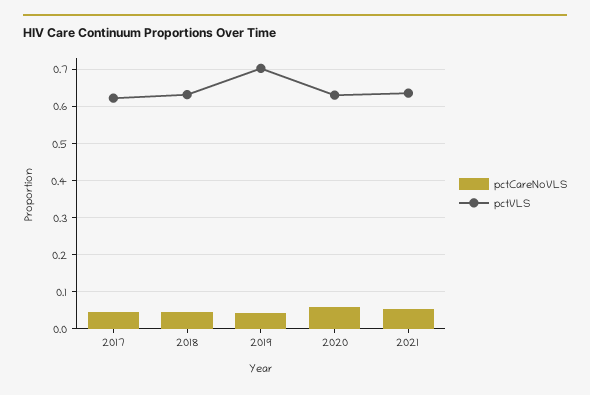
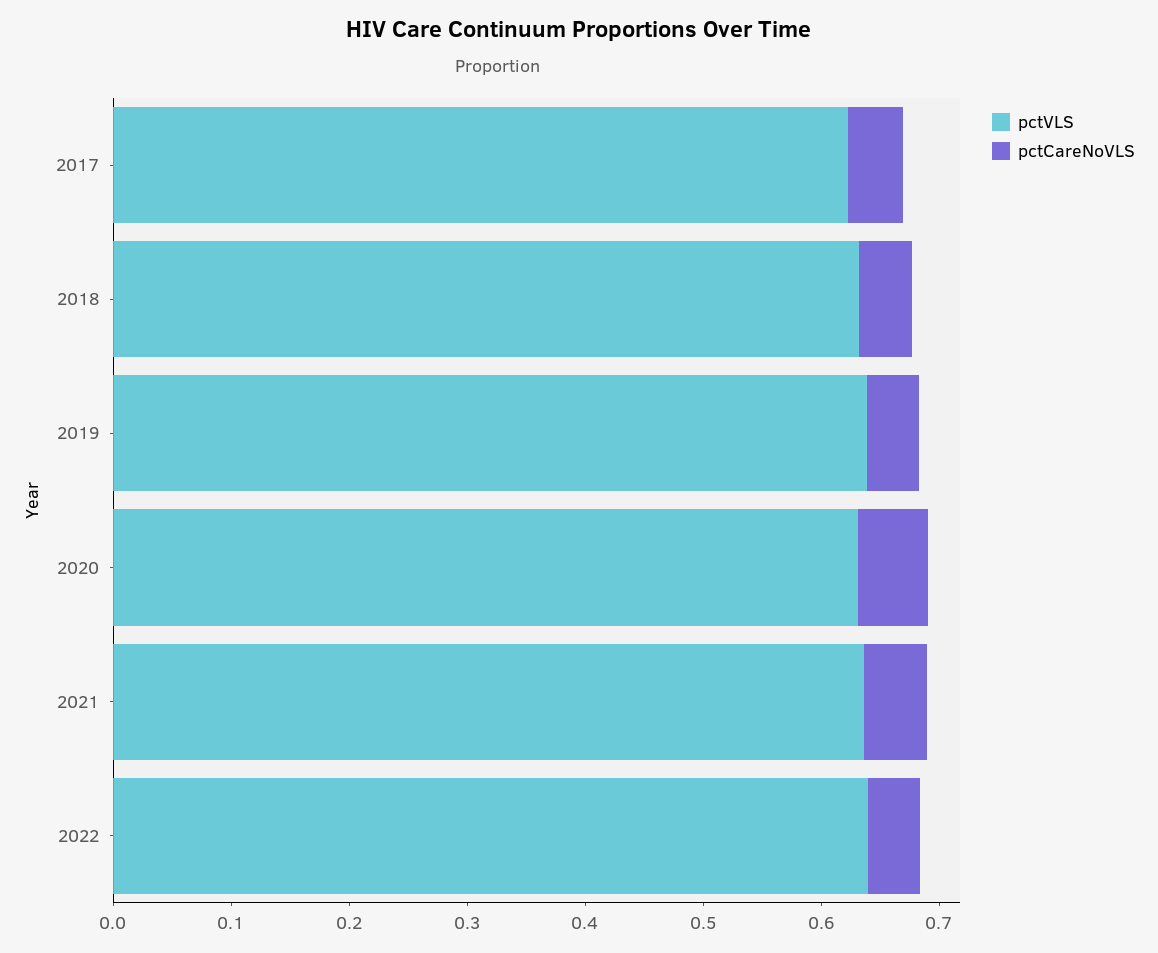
pctVLS, 2019: 0.7 -> 0.64
pctVLS, 2022: none -> 0.64
pctCareNoVLS, 2022: none -> 0.04

